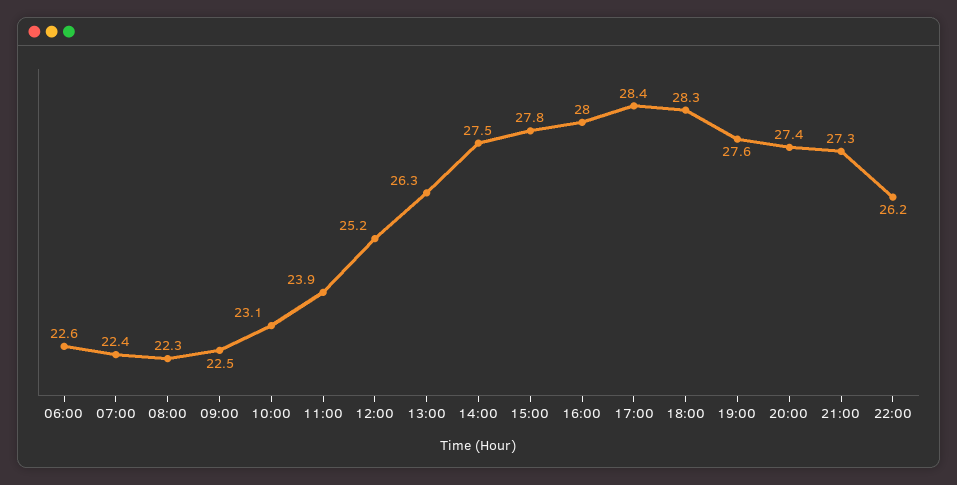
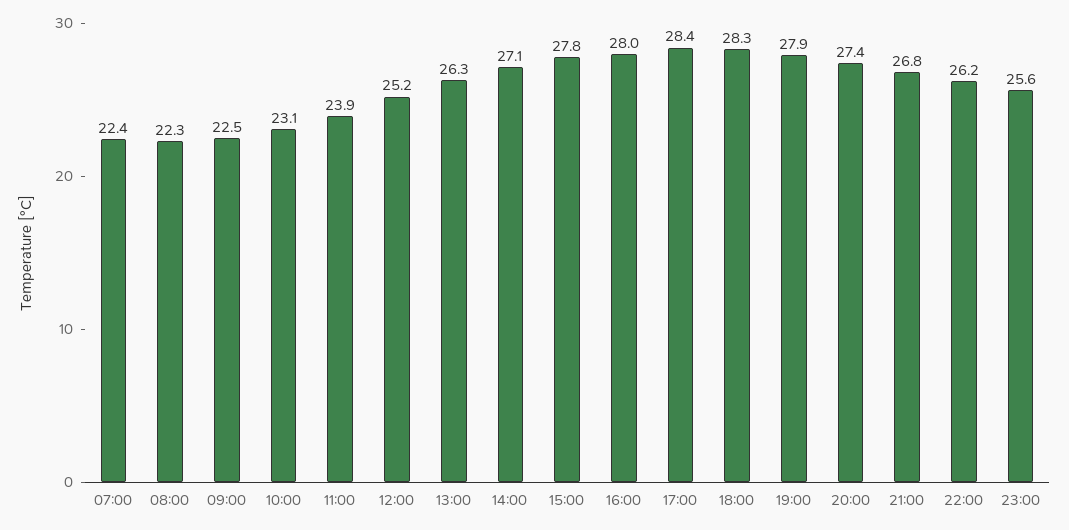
06:00: 22.6 -> none
14:00: 27.5 -> 27.1
19:00: 27.6 -> 27.9
21:00: 27.3 -> 26.8
23:00: none -> 25.6

